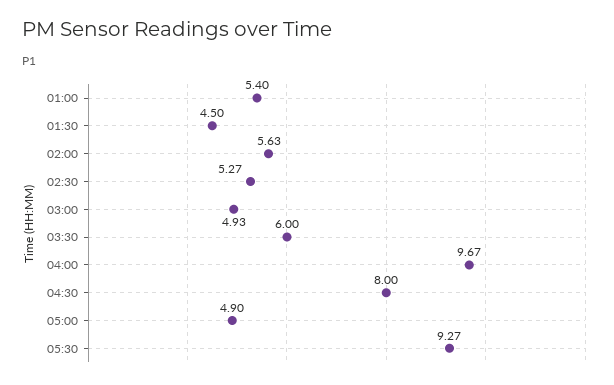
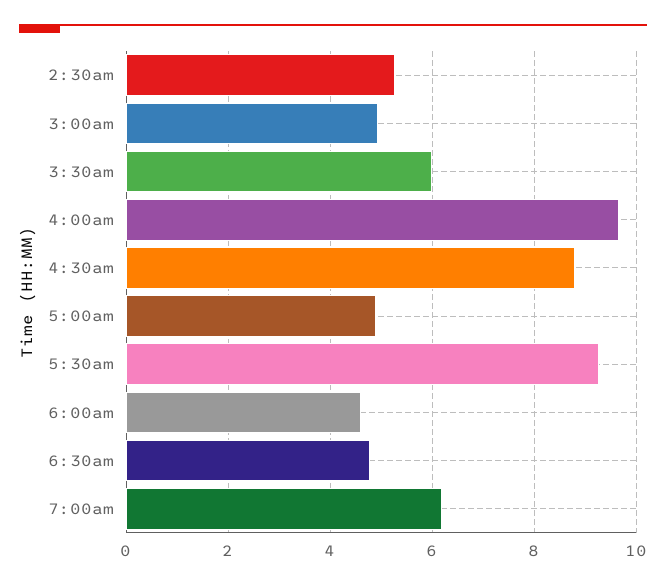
01:00: 5.4 -> none
01:30: 4.5 -> none
02:00: 5.63 -> none
04:30: 8 -> 8.8
6:00am: none -> 4.6
6:30am: none -> 4.8
7:00am: none -> 6.2

